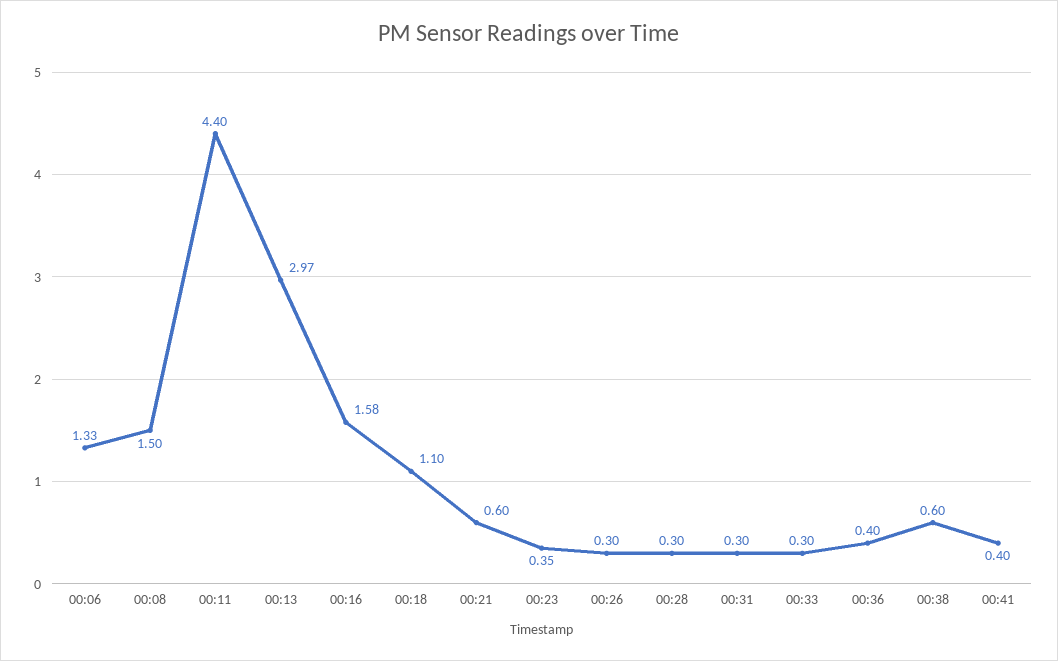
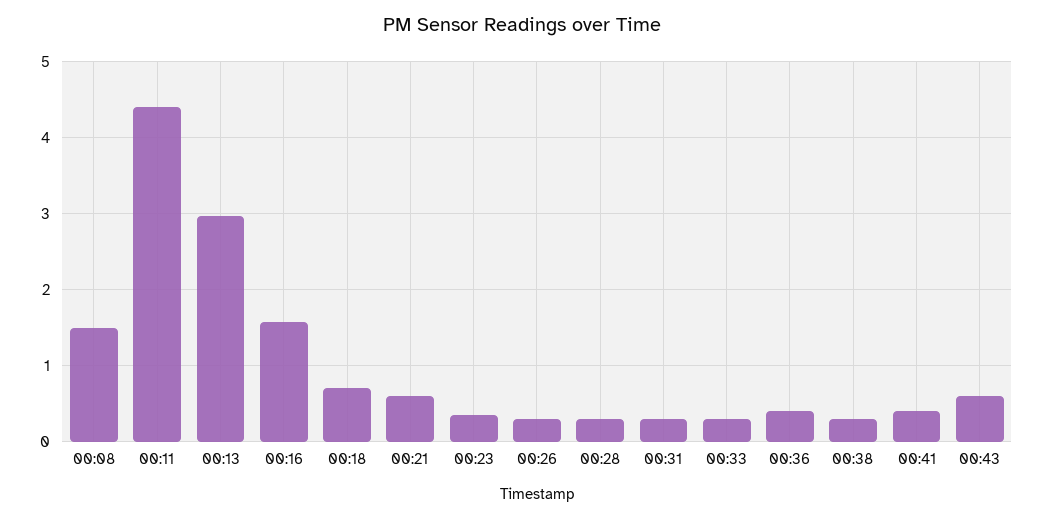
00:06: 1.33 -> none
00:18: 1.1 -> 0.7
00:38: 0.6 -> 0.3
00:43: none -> 0.6

